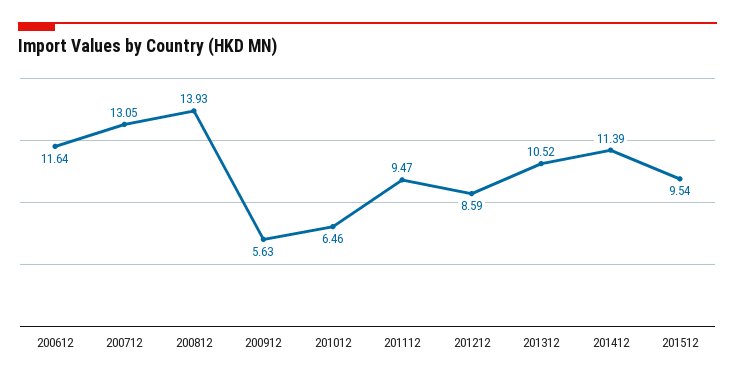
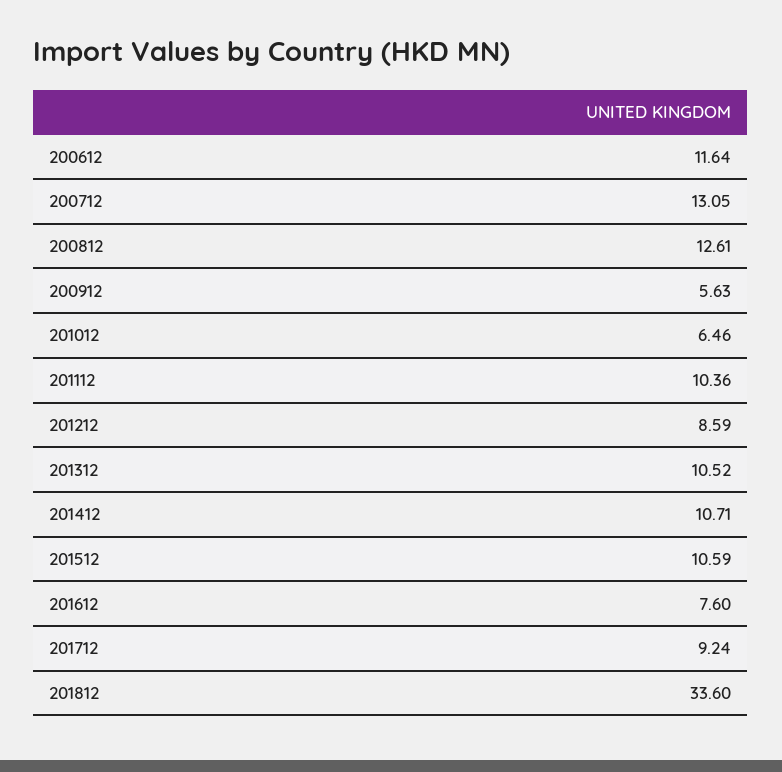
200812: 13.93 -> 12.61
201112: 9.47 -> 10.36
201412: 11.39 -> 10.71
201512: 9.54 -> 10.59
201612: none -> 7.6
201712: none -> 9.24
201812: none -> 33.6

